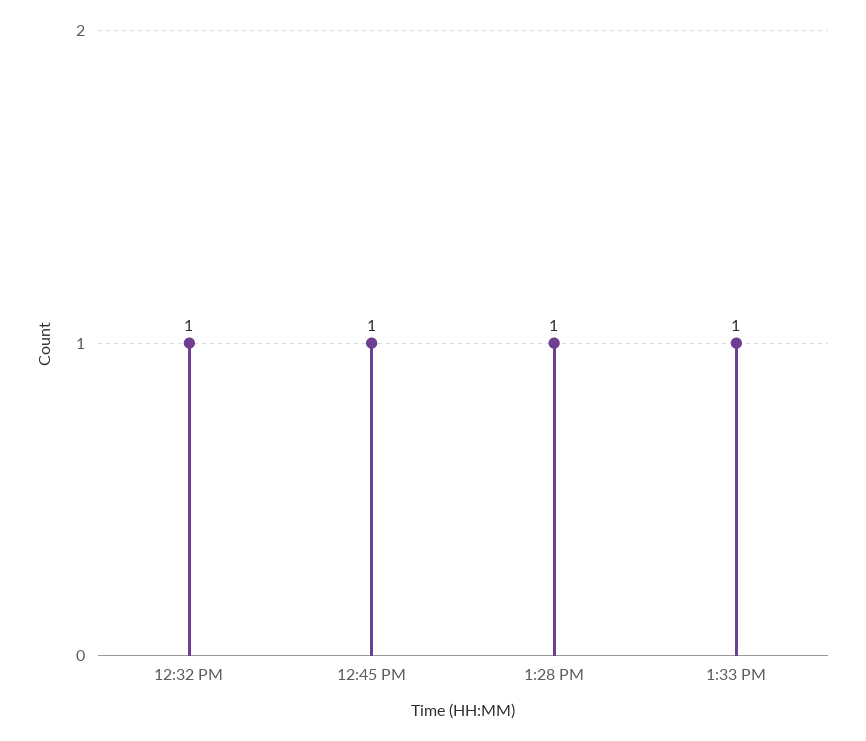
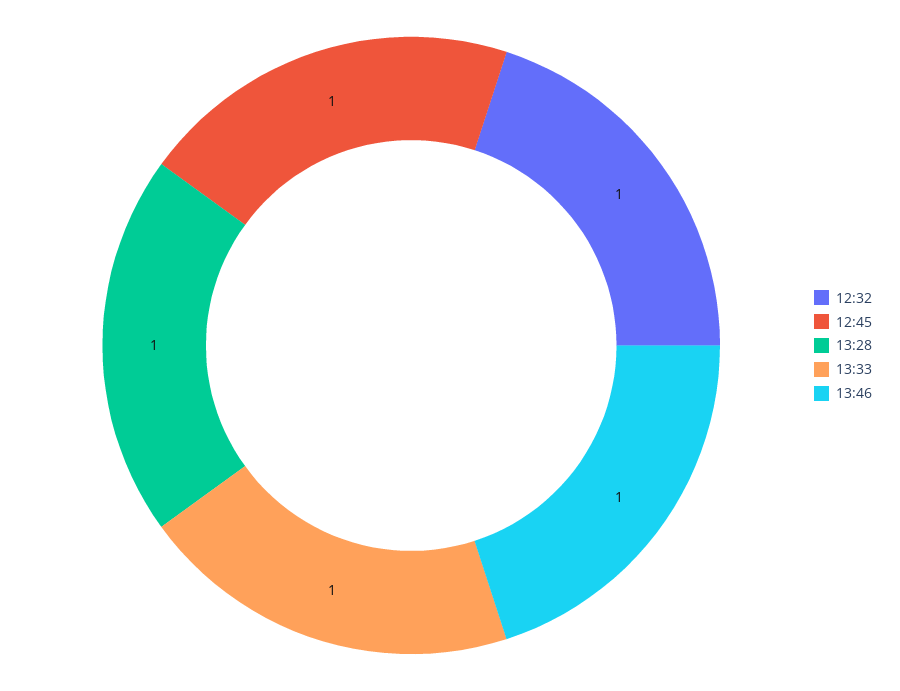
13:46: none -> 1

